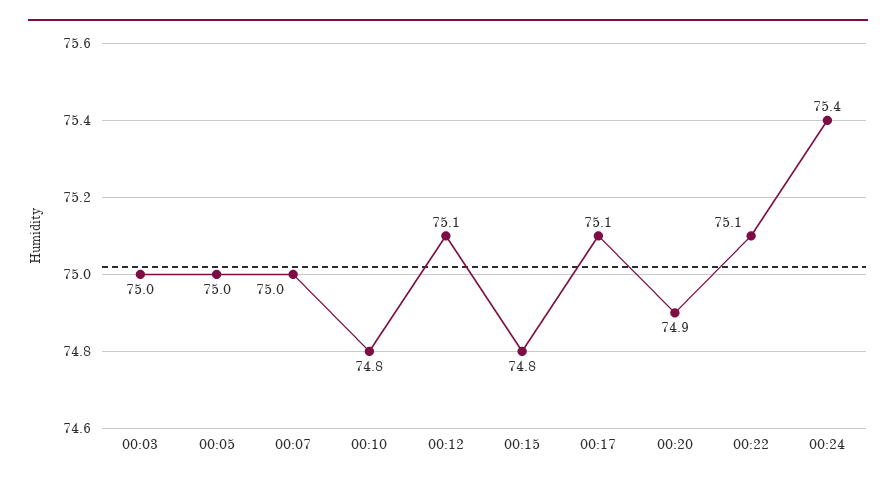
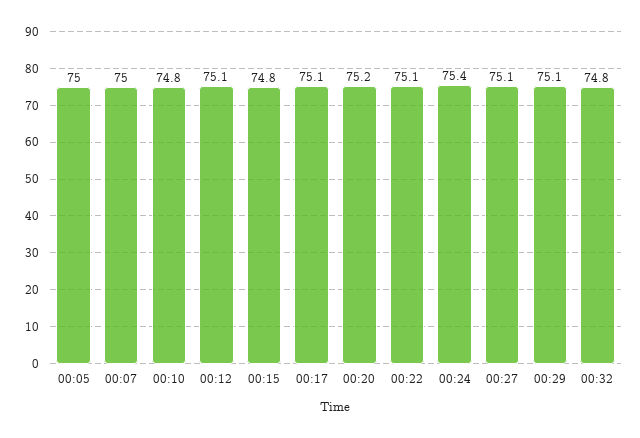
00:03: 75 -> none
00:20: 74.9 -> 75.2
00:27: none -> 75.1
00:29: none -> 75.1
00:32: none -> 74.8

